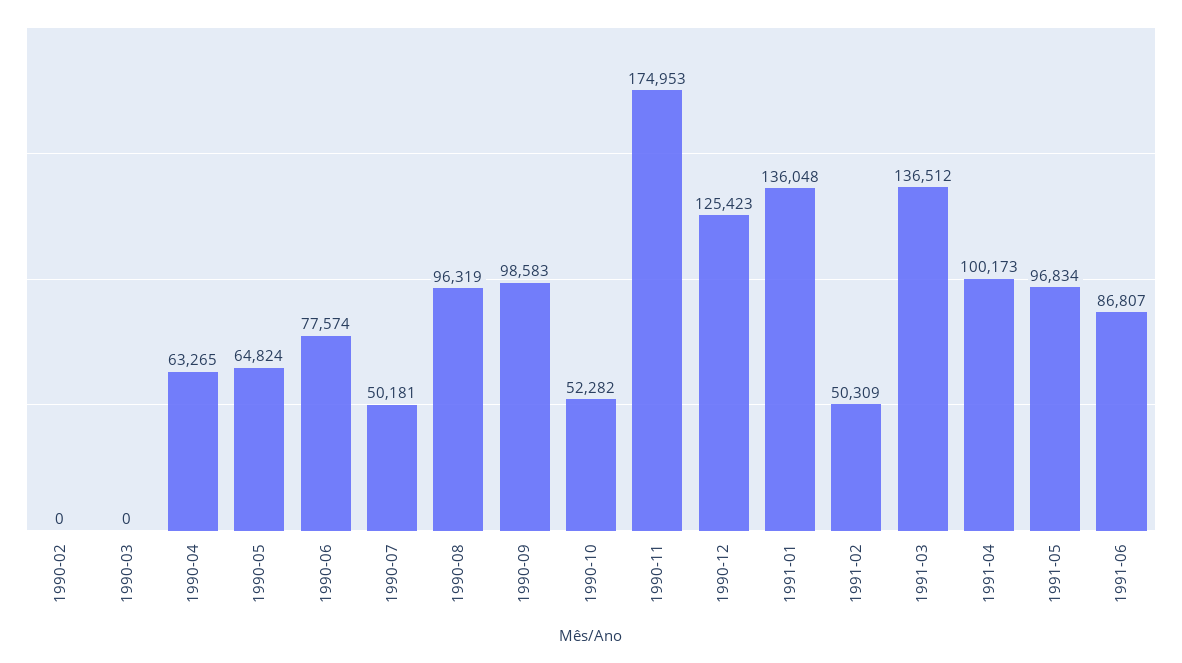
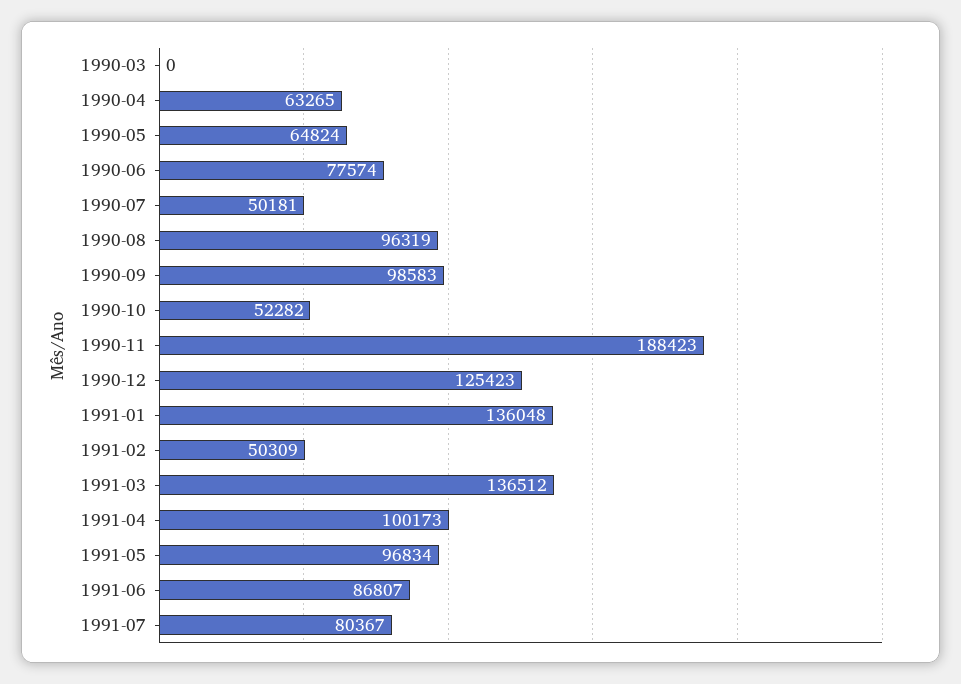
1990-02: 0 -> none
1990-11: 174953 -> 188423
1991-07: none -> 80367

